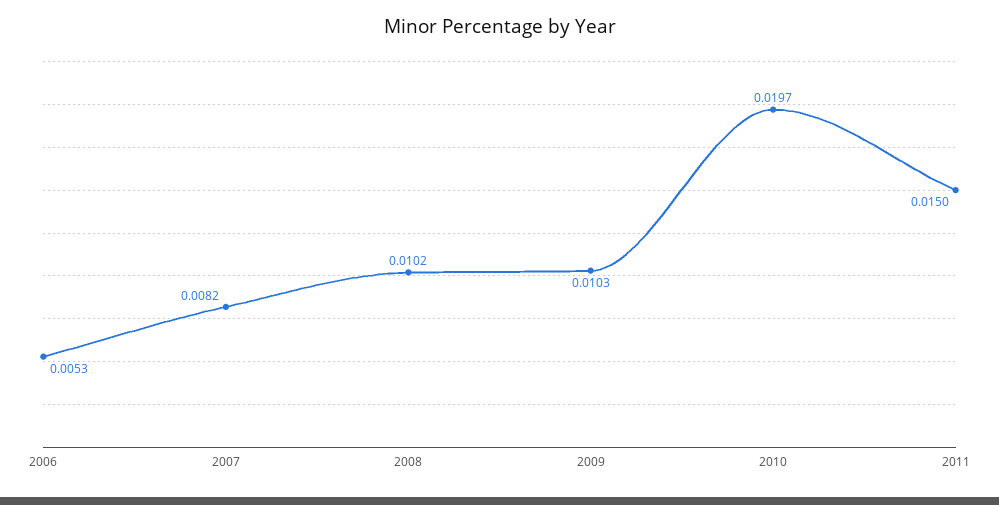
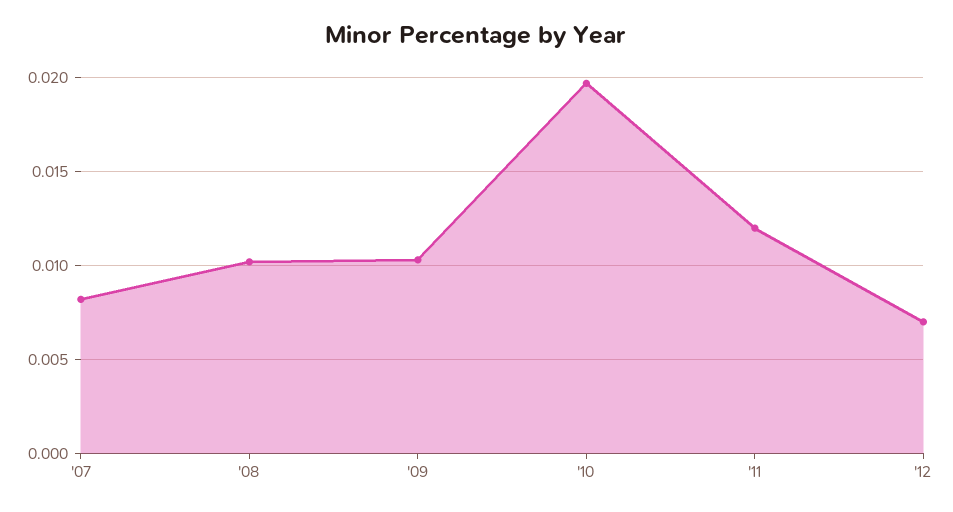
2006: 0.0053 -> none
2011: 0.015 -> 0.012
'12: none -> 0.007

